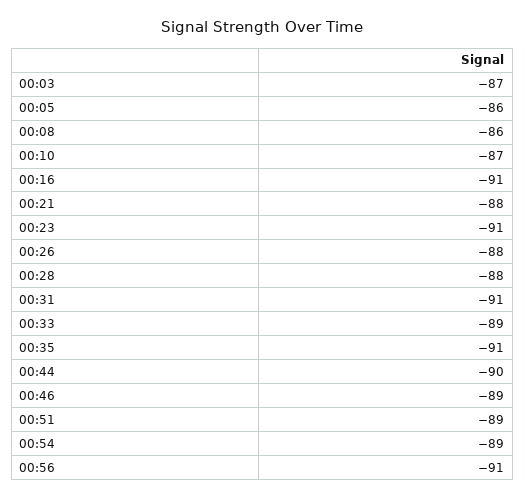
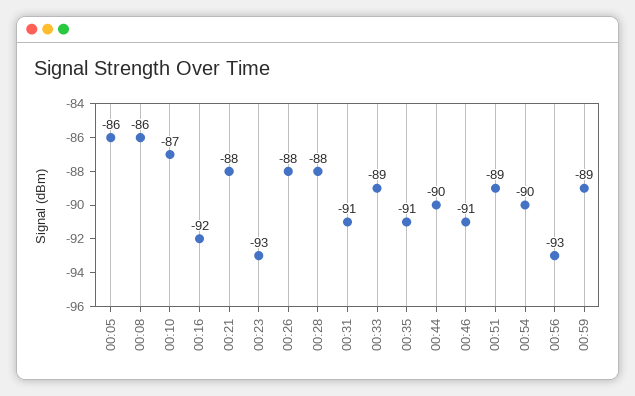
00:03: -87 -> none
00:16: -91 -> -92
00:23: -91 -> -93
00:46: -89 -> -91
00:54: -89 -> -90
00:56: -91 -> -93
00:59: none -> -89

